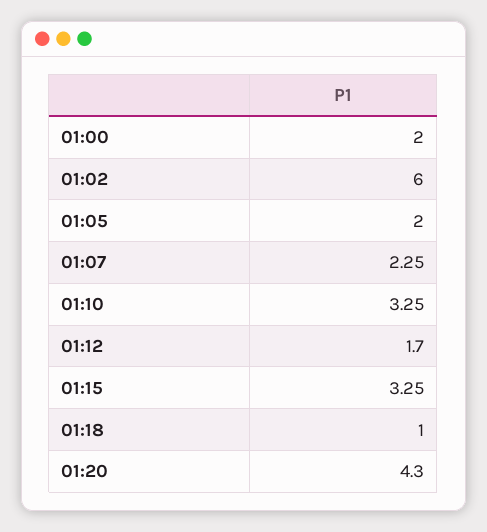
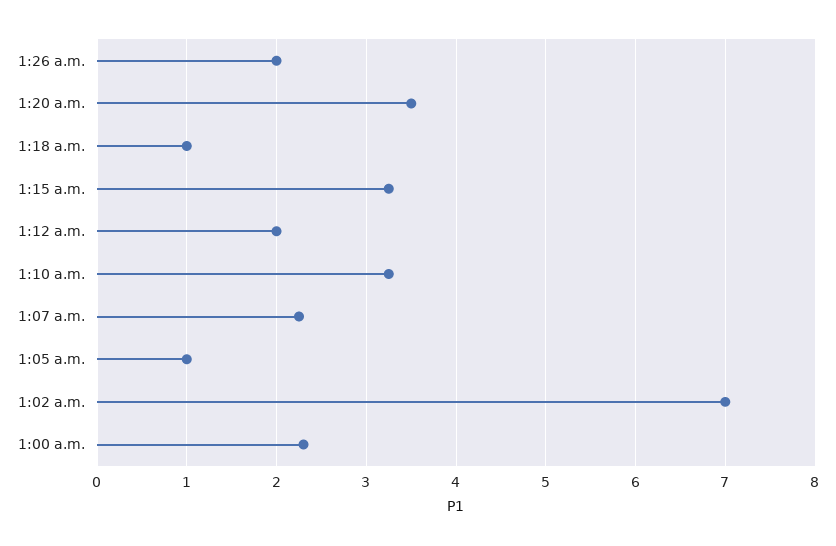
01:00: 2 -> 2.3
01:02: 6 -> 7
01:05: 2 -> 1
01:12: 1.7 -> 2
01:20: 4.3 -> 3.5
1:26 a.m.: none -> 2

